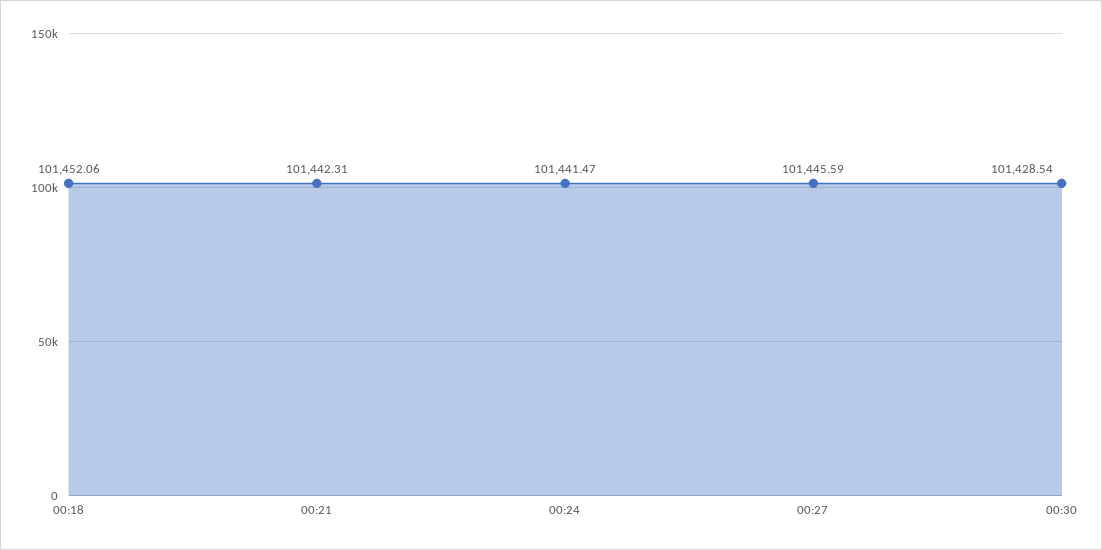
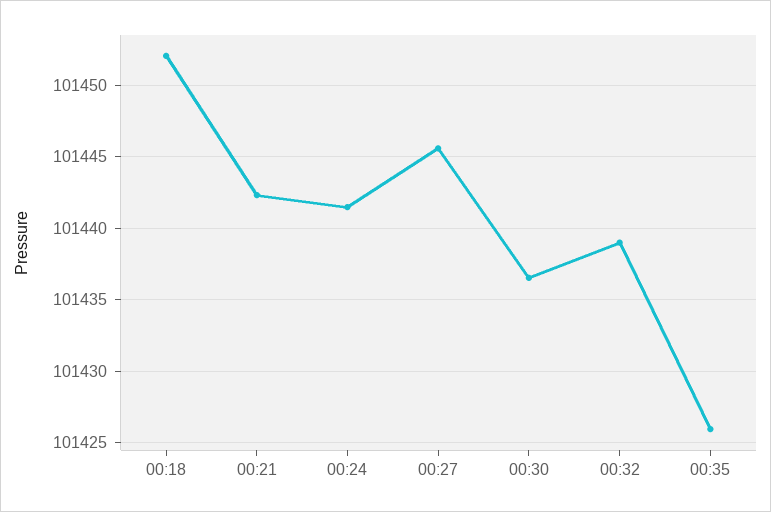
00:30: 101428.54 -> 101436.5
00:32: none -> 101439
00:35: none -> 101426

